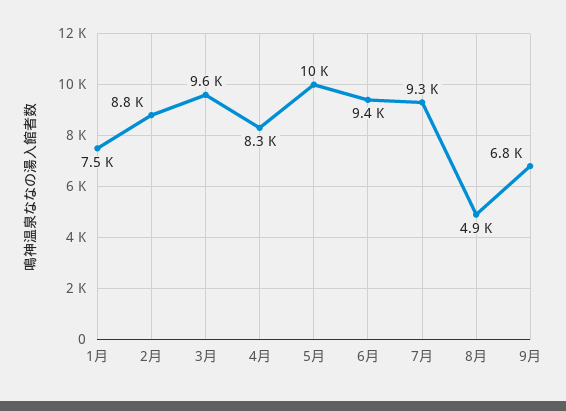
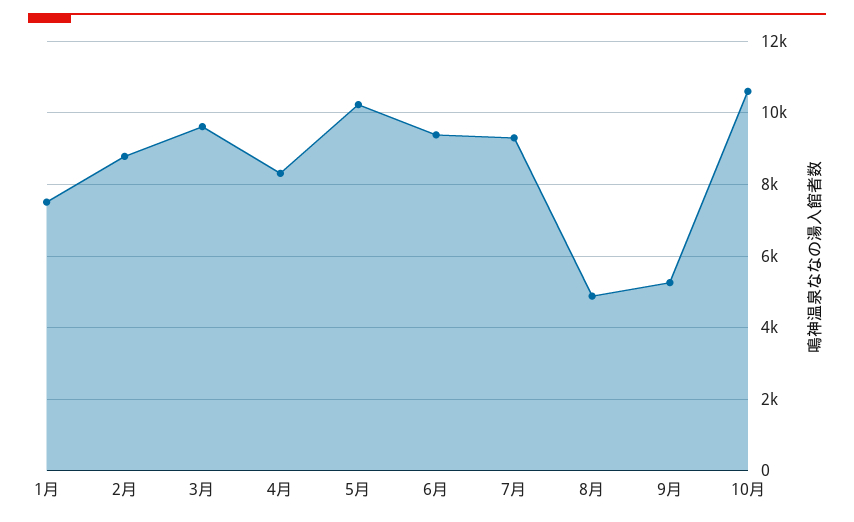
9月: 6800 -> 5200
10月: none -> 10600

